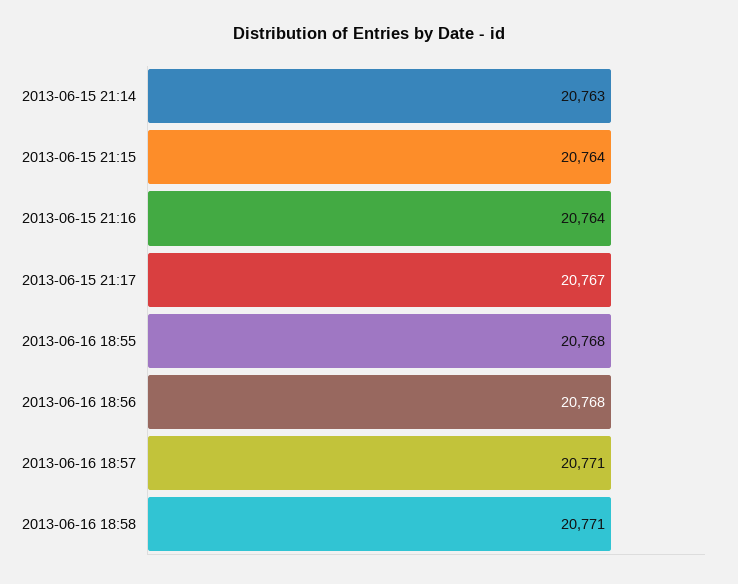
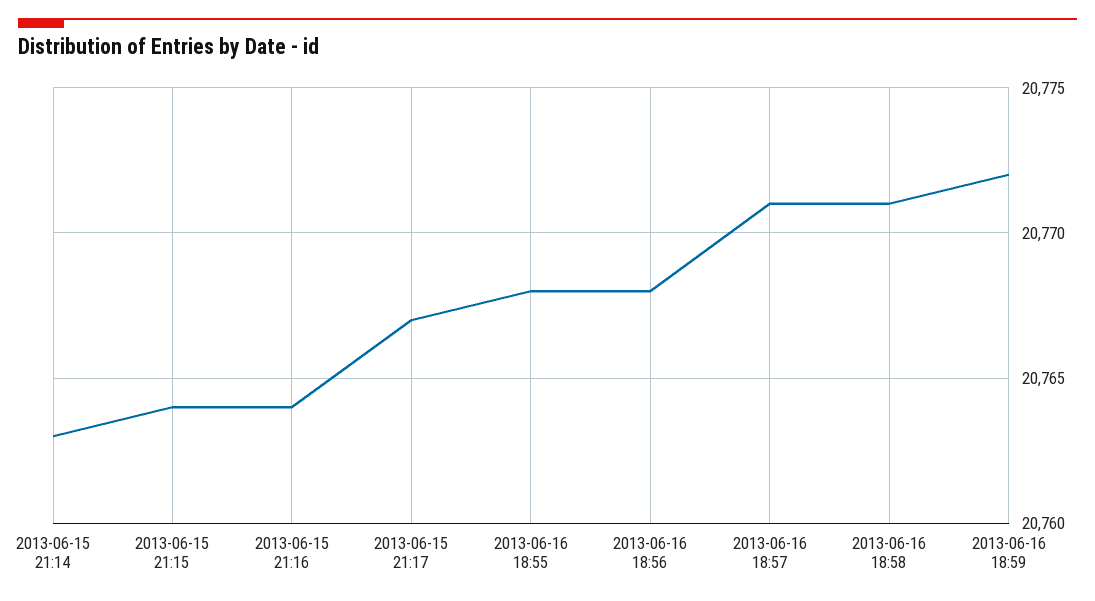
2013-06-16 18:59: none -> 20772

